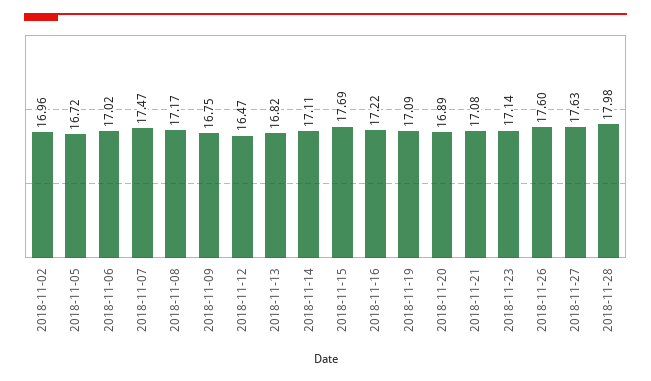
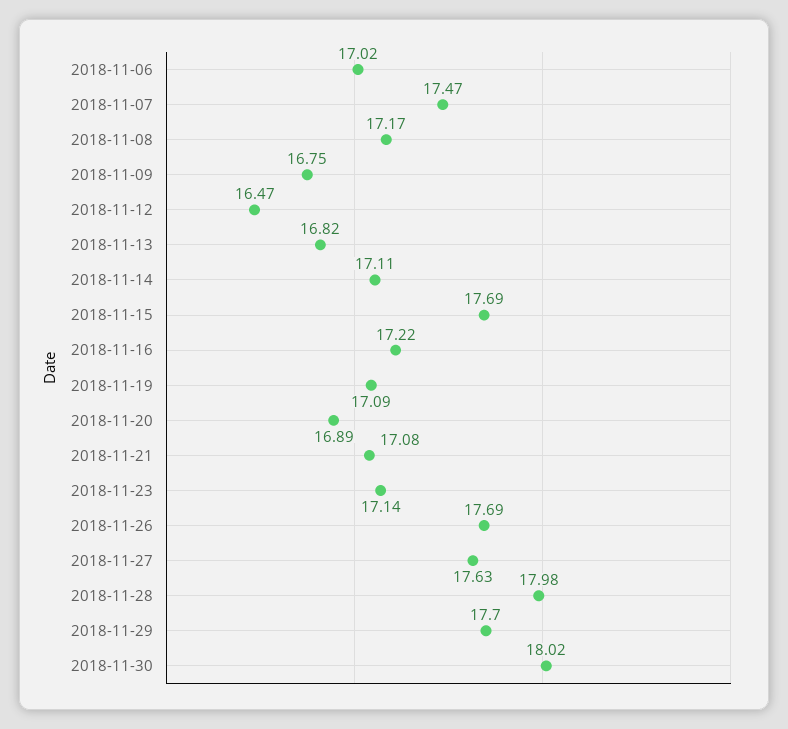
2018-11-02: 16.96 -> none
2018-11-05: 16.72 -> none
2018-11-26: 17.6 -> 17.69
2018-11-29: none -> 17.7
2018-11-30: none -> 18.02

